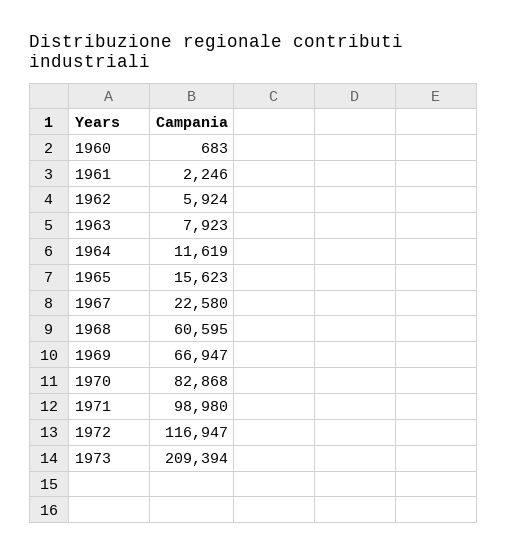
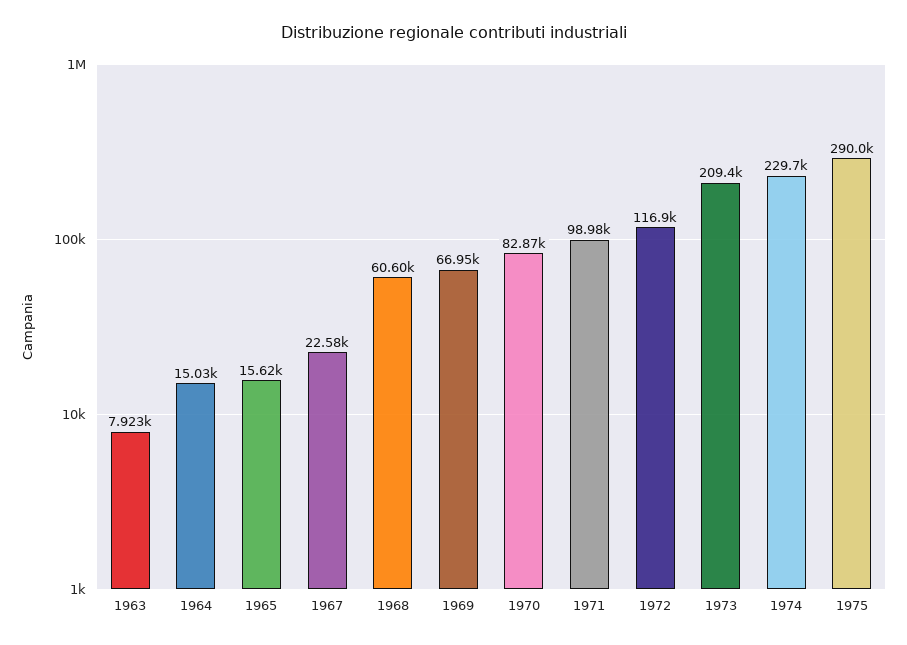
1960: 683 -> none
1961: 2246 -> none
1962: 5924 -> none
1964: 11619 -> 15030
1974: none -> 229700
1975: none -> 290000

